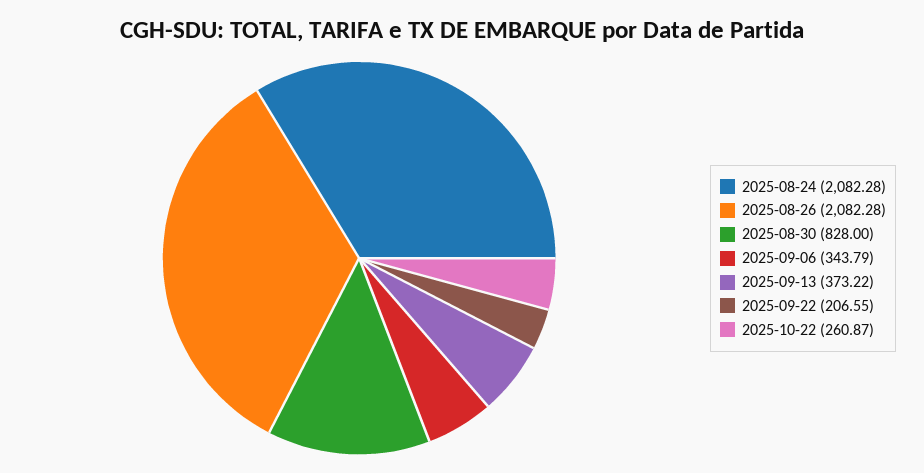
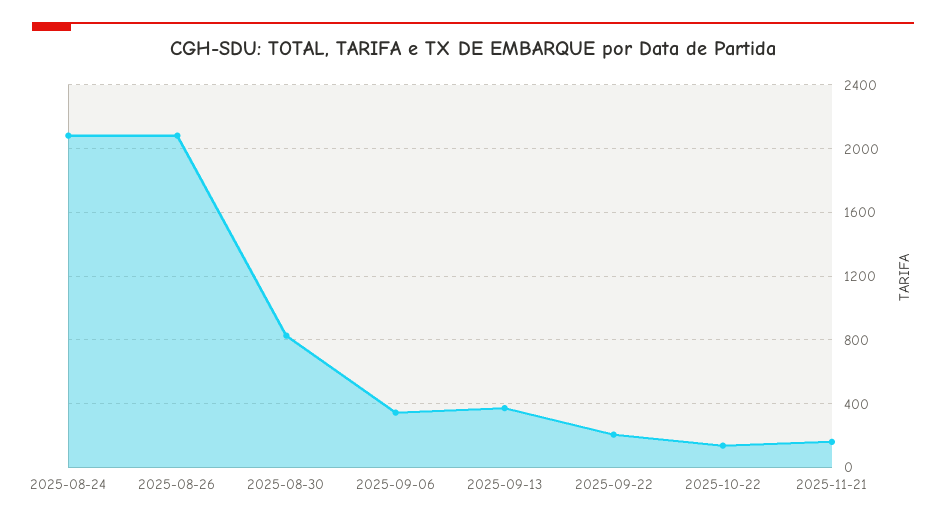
2025-10-22: 260.87 -> 150
2025-11-21: none -> 150

